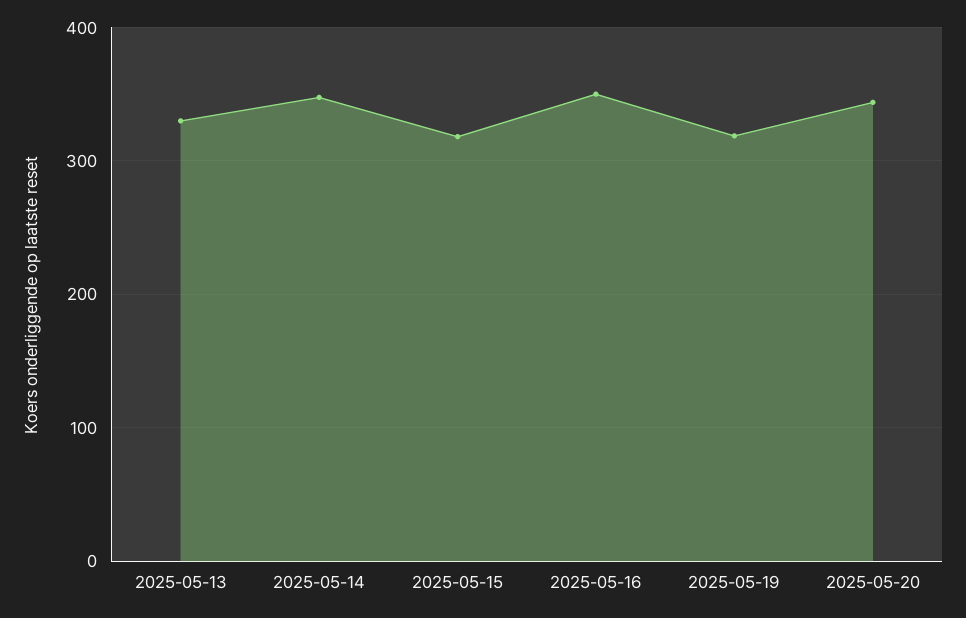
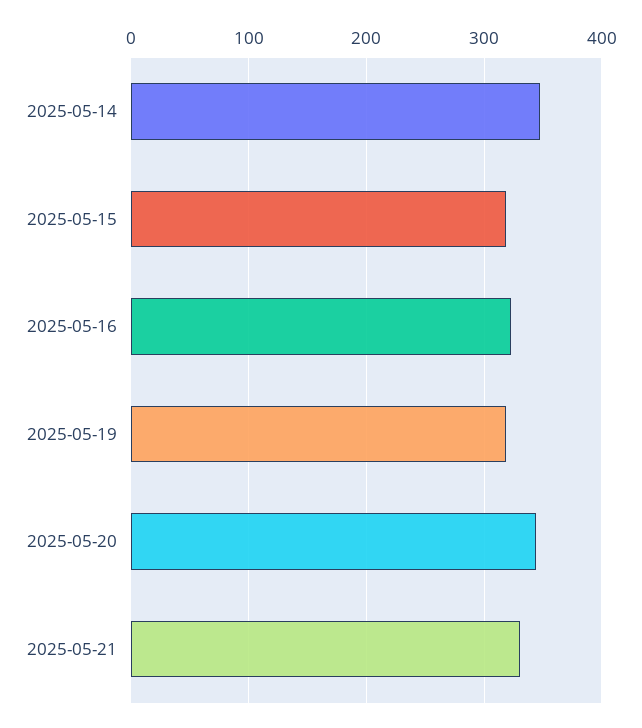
2025-05-13: 330 -> none
2025-05-16: 350 -> 320
2025-05-21: none -> 330

